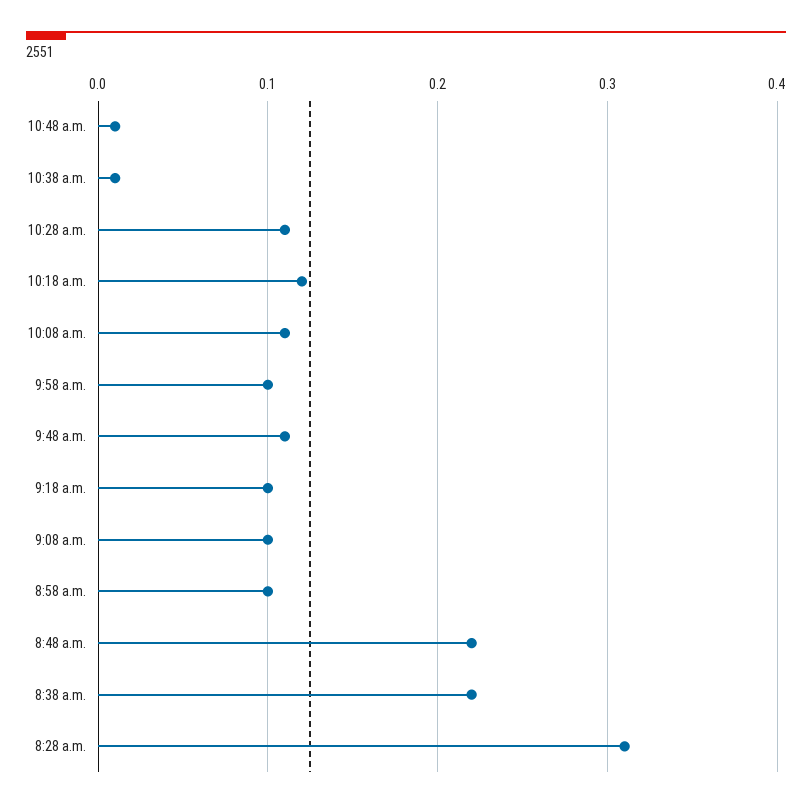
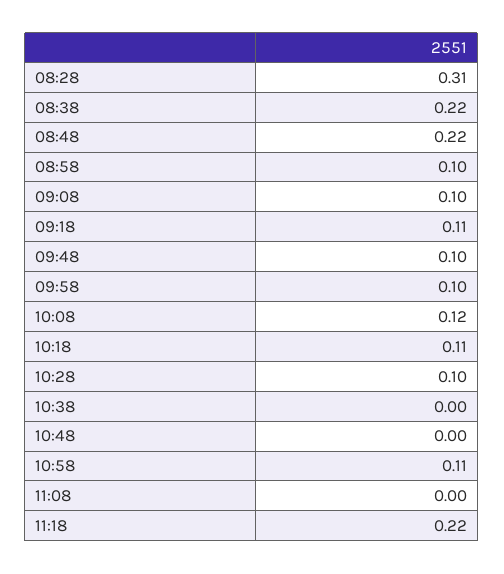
10:48 a.m.: 0.01 -> 0
10:38 a.m.: 0.01 -> 0
10:28 a.m.: 0.11 -> 0.1
10:18 a.m.: 0.12 -> 0.11
10:08 a.m.: 0.11 -> 0.12
9:48 a.m.: 0.11 -> 0.1
9:18 a.m.: 0.1 -> 0.11
10:58: none -> 0.11
11:08: none -> 0
11:18: none -> 0.22

